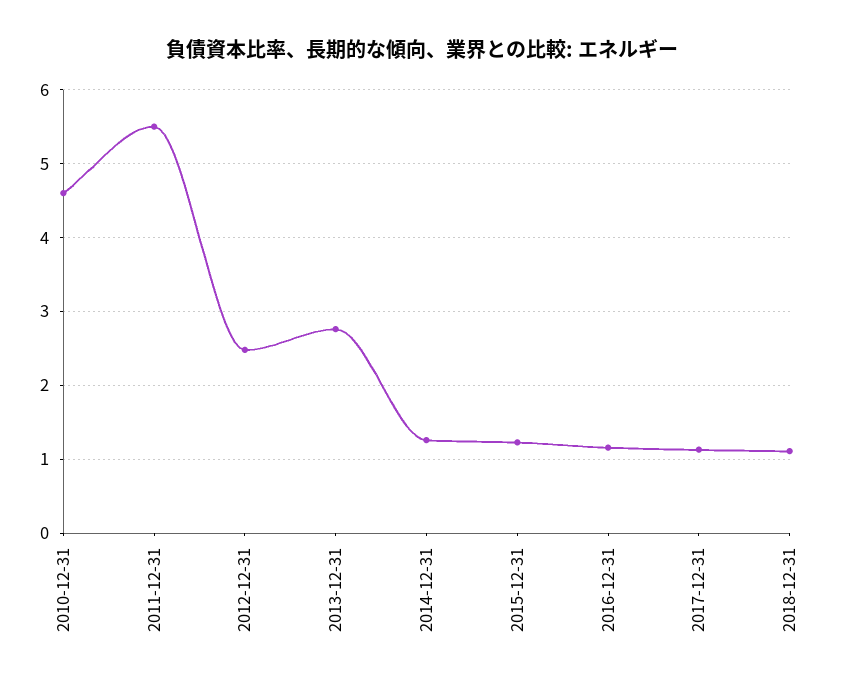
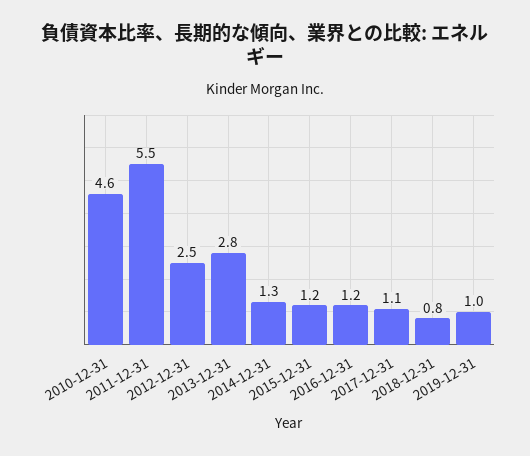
2018-12-31: 1.1 -> 0.8
2019-12-31: none -> 1

